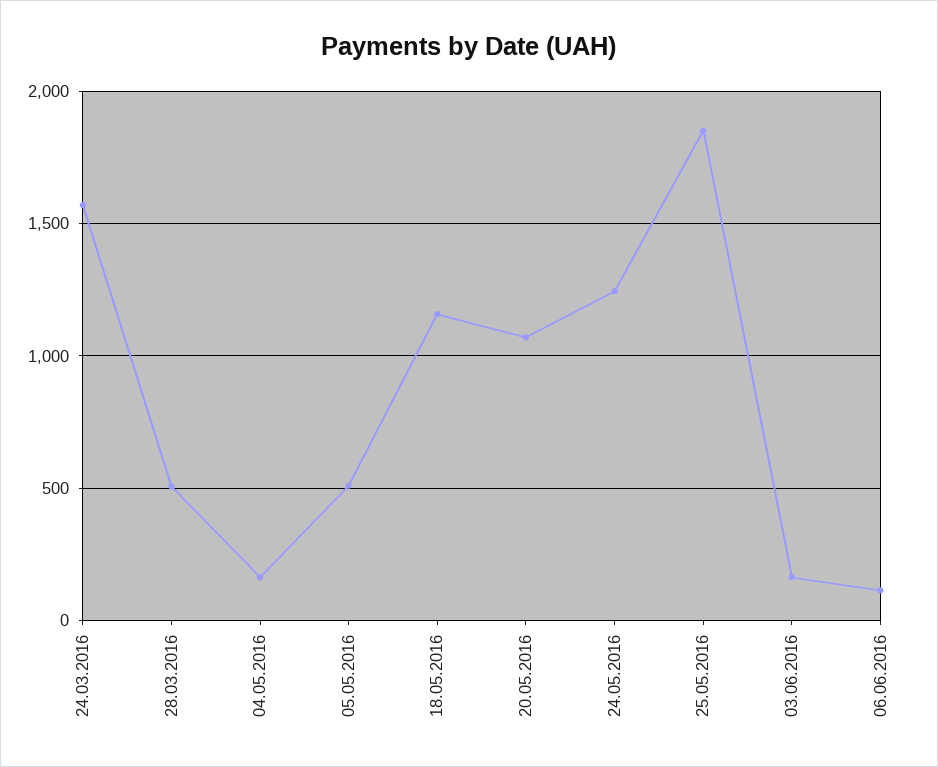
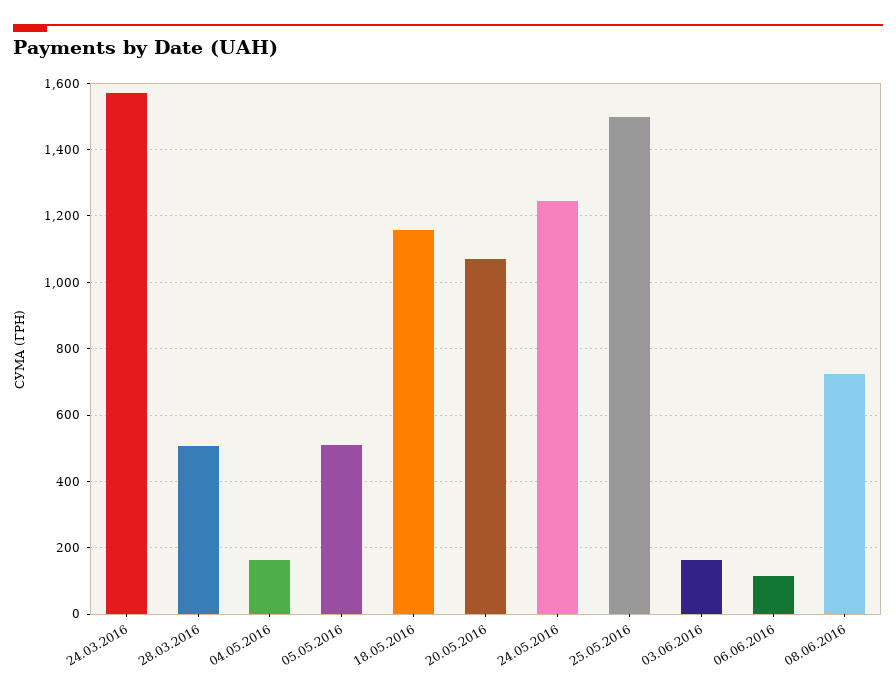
25.05.2016: 1850 -> 1500
08.06.2016: none -> 720

